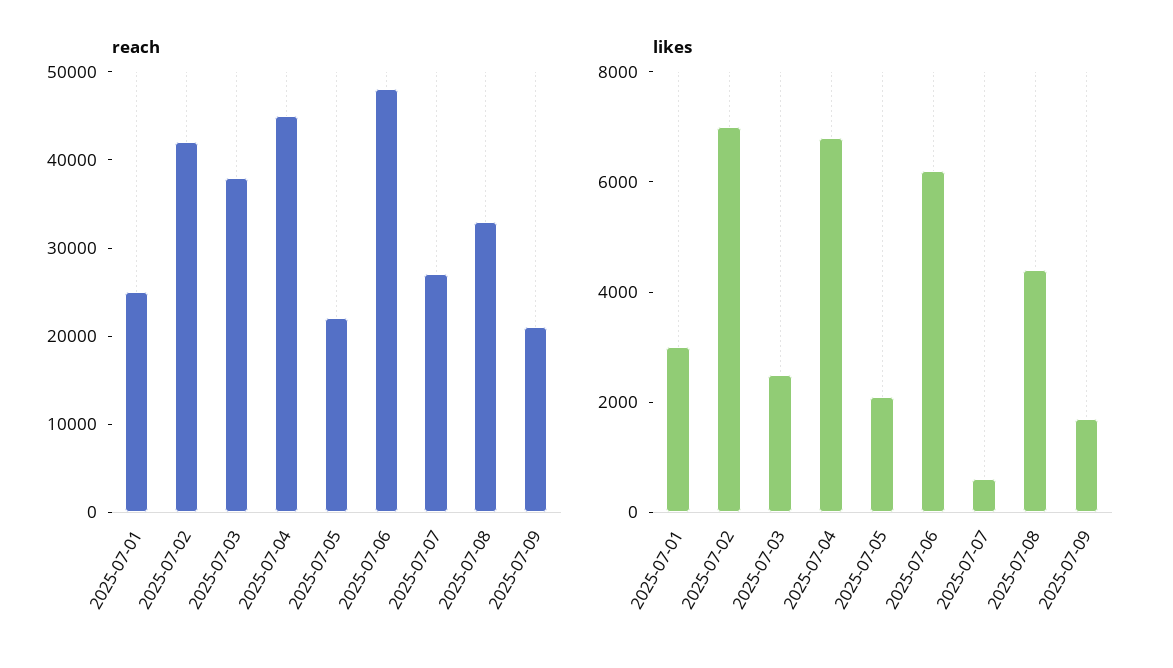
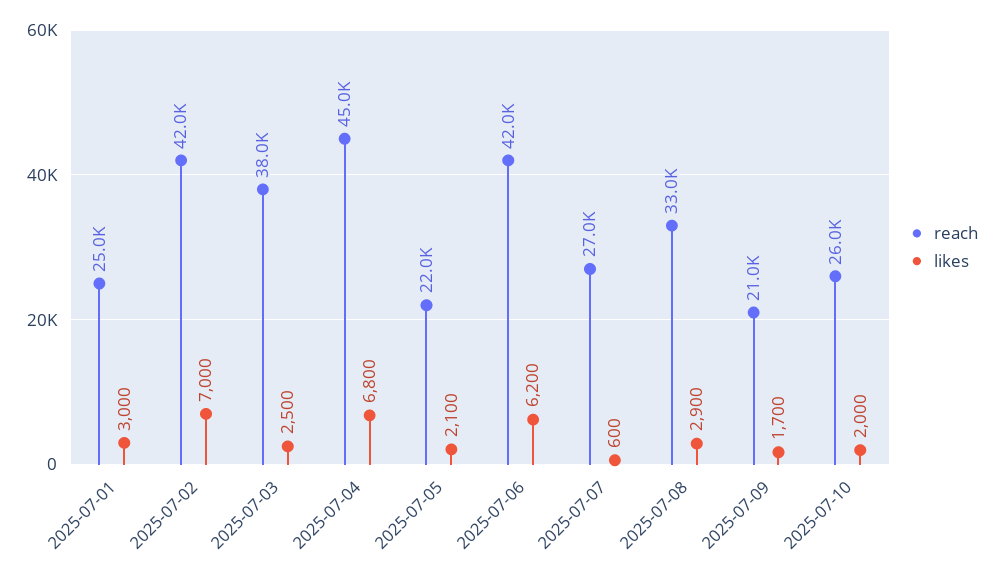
reach, 2025-07-06: 48000 -> 42000
likes, 2025-07-08: 4500 -> 2900
reach, 2025-07-10: none -> 26000
likes, 2025-07-10: none -> 2000

